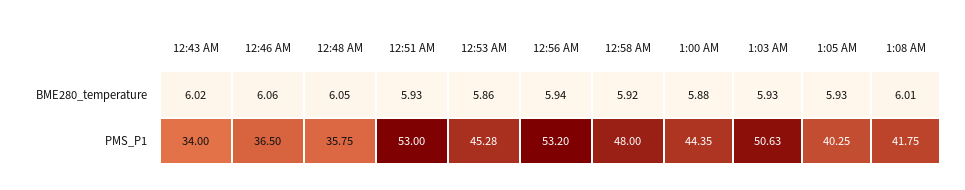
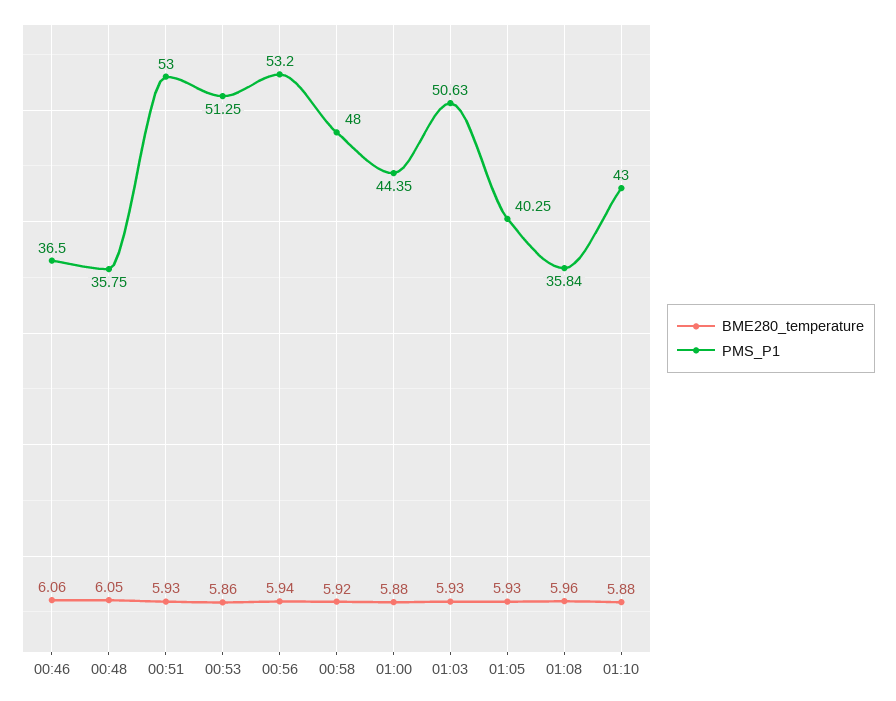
BME280_temperature, 12:43 AM: 6.02 -> none
BME280_temperature, 1:08 AM: 6.01 -> 5.96
PMS_P1, 12:43 AM: 34 -> none
PMS_P1, 12:53 AM: 45.28 -> 51.25
PMS_P1, 1:08 AM: 41.75 -> 35.84
BME280_temperature, 01:10: none -> 5.88
PMS_P1, 01:10: none -> 43

